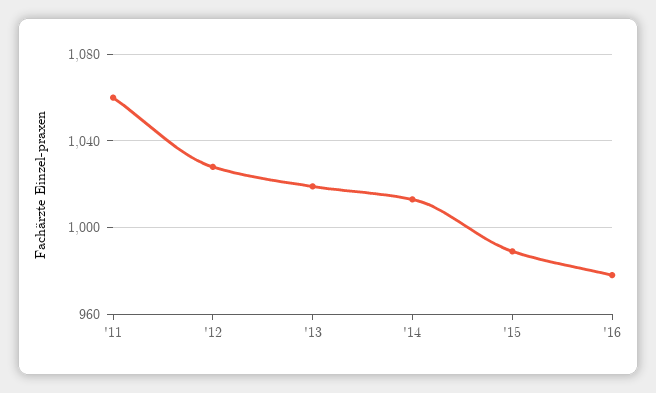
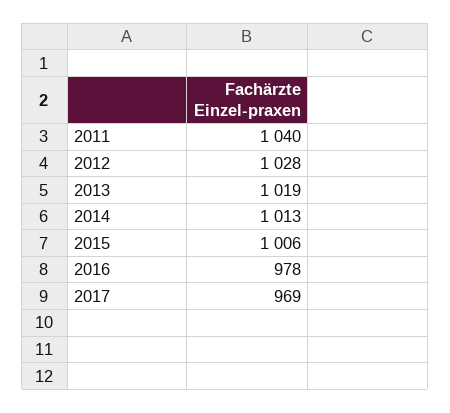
'11: 1060 -> 1040
'15: 990 -> 1006
2017: none -> 969

